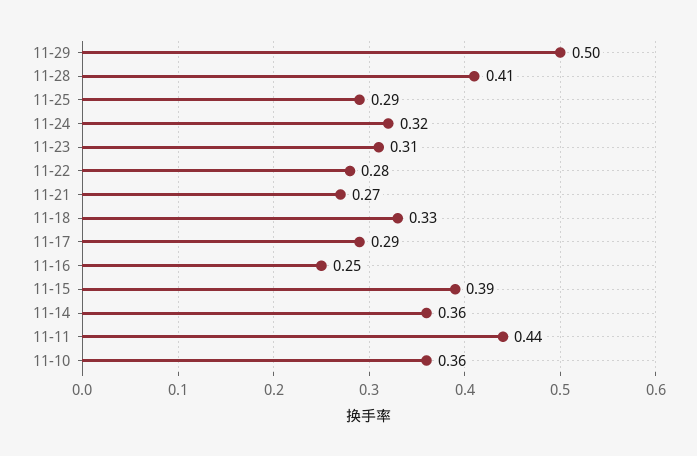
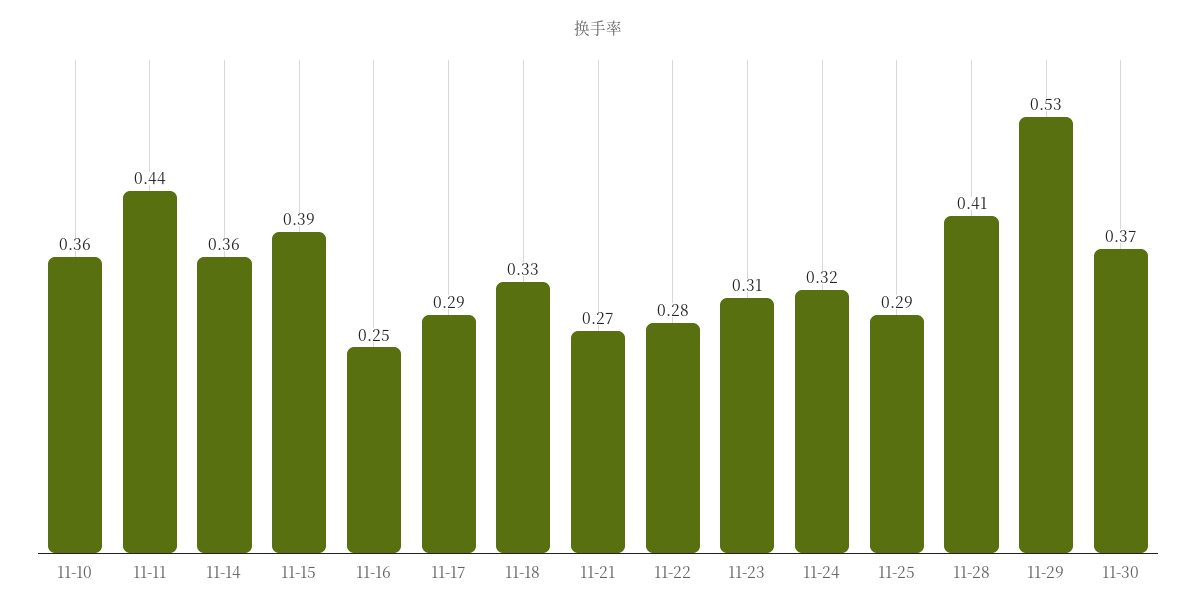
11-29: 0.5 -> 0.53
11-30: none -> 0.37

